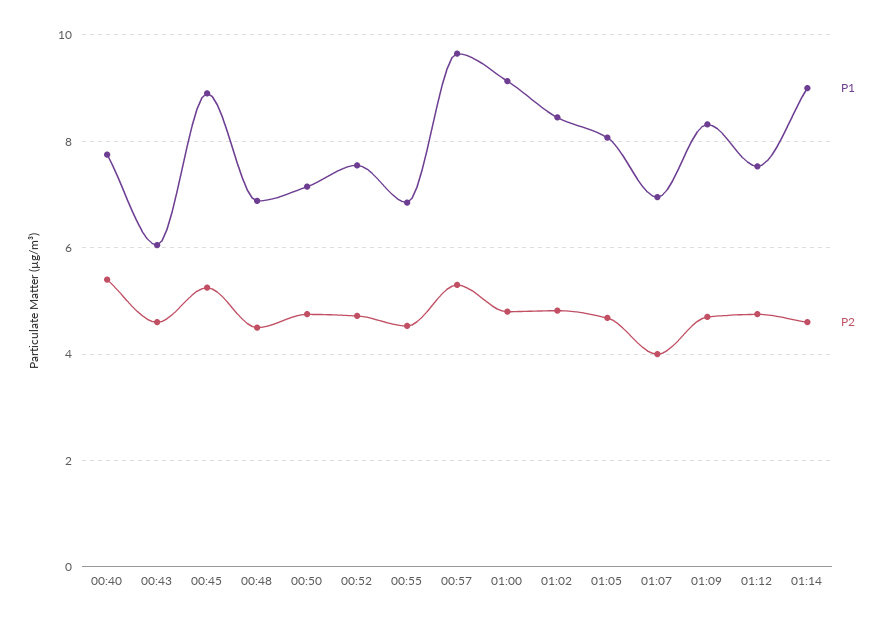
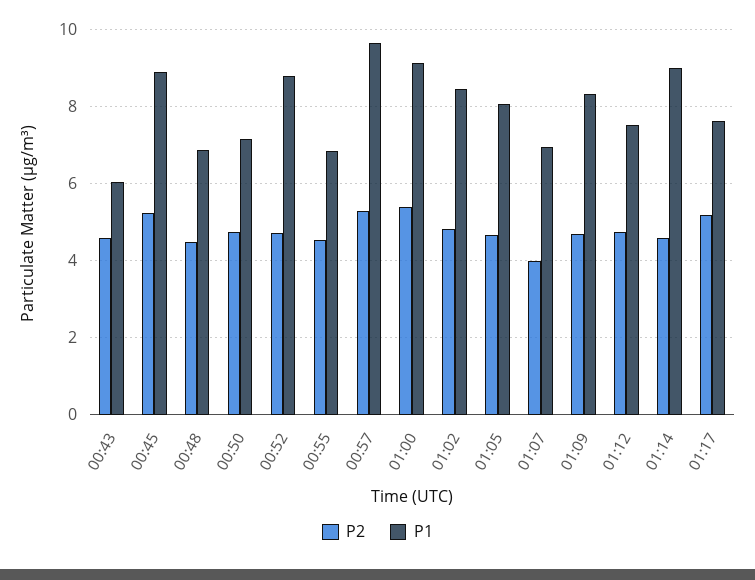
P1, 00:40: 7.8 -> none
P2, 00:40: 5.4 -> none
P1, 00:52: 7.6 -> 8.8
P2, 01:00: 4.8 -> 5.4
P2, 01:17: none -> 5.2
P1, 01:17: none -> 7.6

